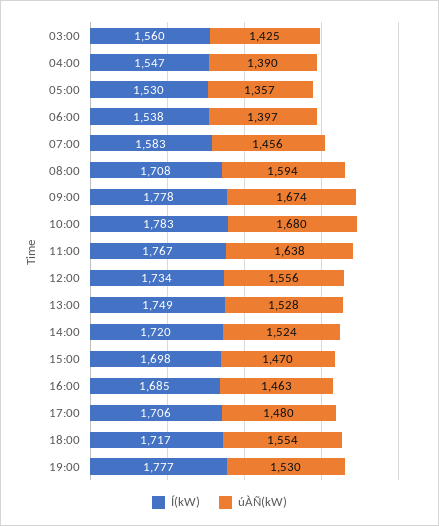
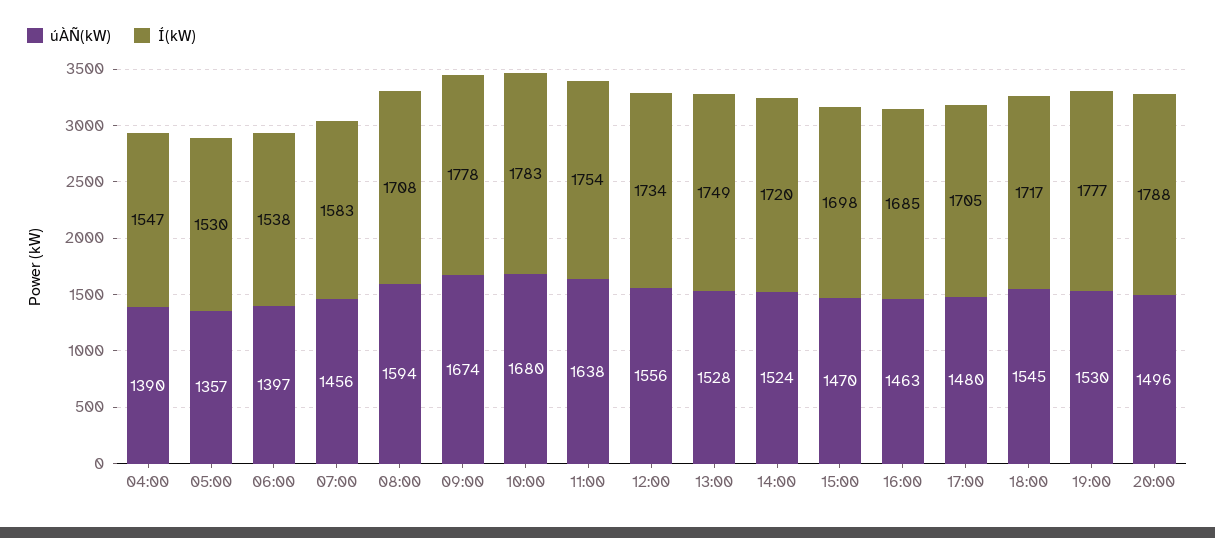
Í(kW), 03:00: 1560 -> none
úÀÑ(kW), 03:00: 1425 -> none
Í(kW), 11:00: 1767 -> 1754
Í(kW), 17:00: 1706 -> 1705
úÀÑ(kW), 18:00: 1554 -> 1545
úÀÑ(kW), 20:00: none -> 1496
Í(kW), 20:00: none -> 1788

